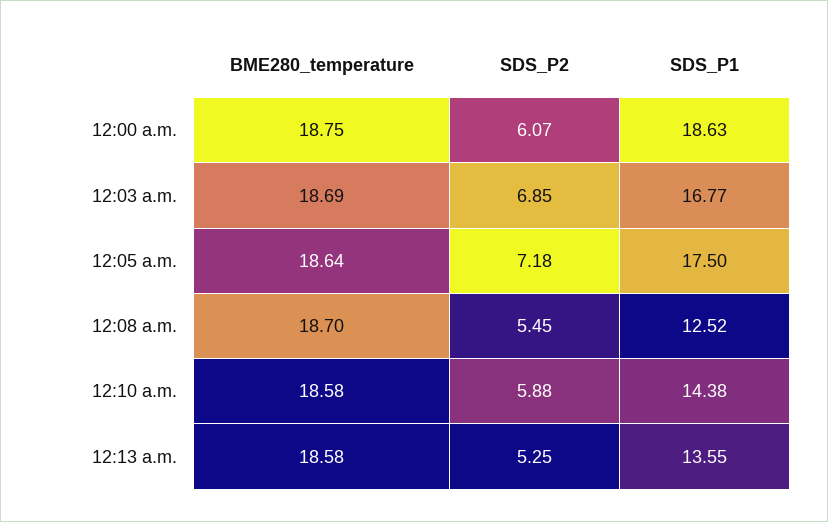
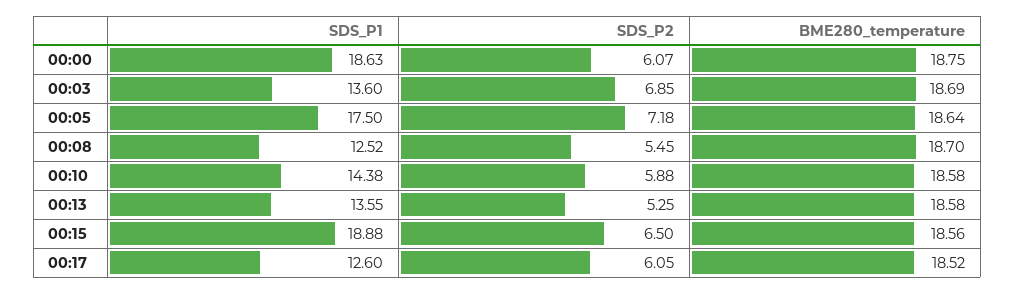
SDS_P1, 12:03 a.m.: 16.77 -> 13.6
SDS_P1, 00:15: none -> 18.88
SDS_P2, 00:15: none -> 6.5
BME280_temperature, 00:15: none -> 18.56
SDS_P1, 00:17: none -> 12.6
SDS_P2, 00:17: none -> 6.05
BME280_temperature, 00:17: none -> 18.52

